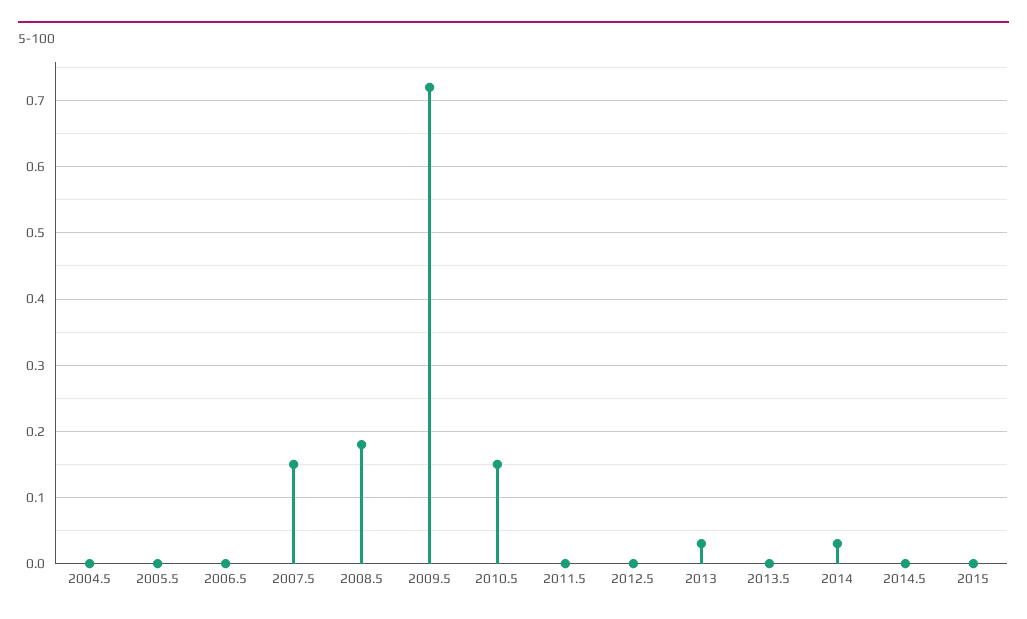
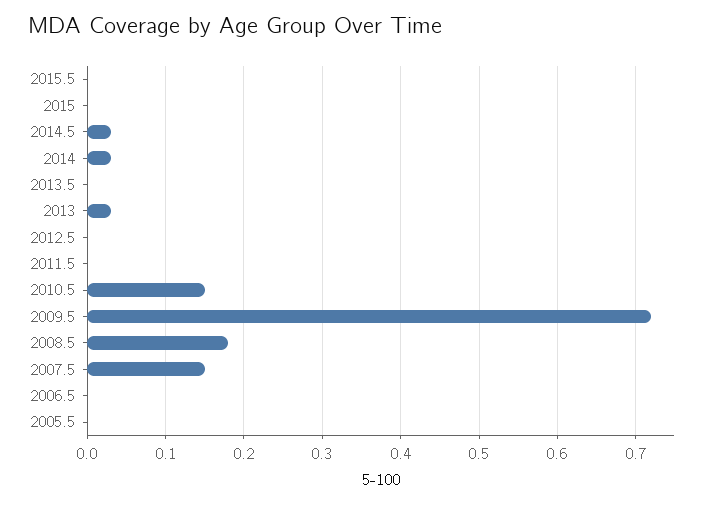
2004.5: 0 -> none
2014.5: 0 -> 0.03
2015.5: none -> 0

